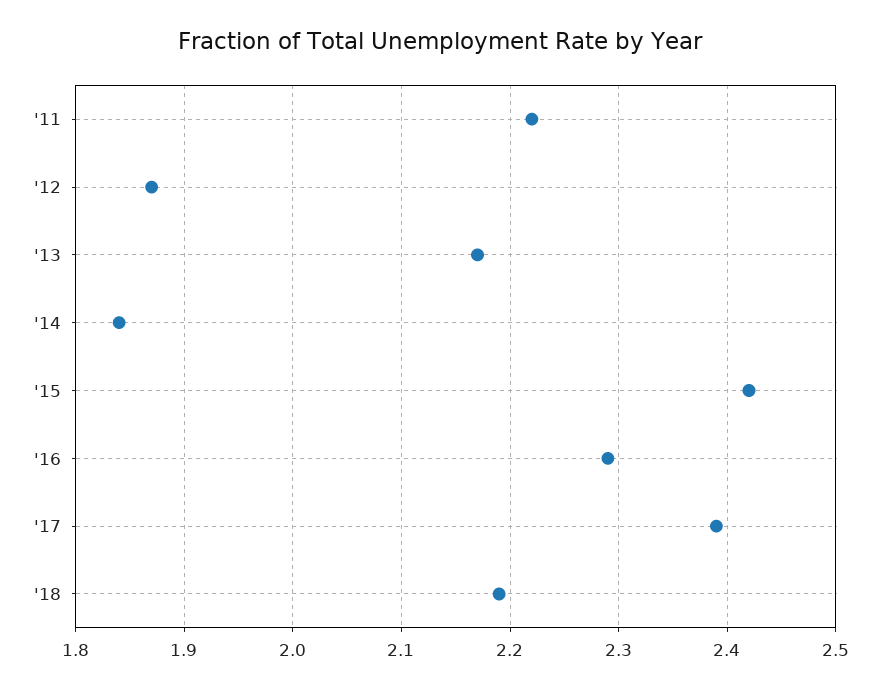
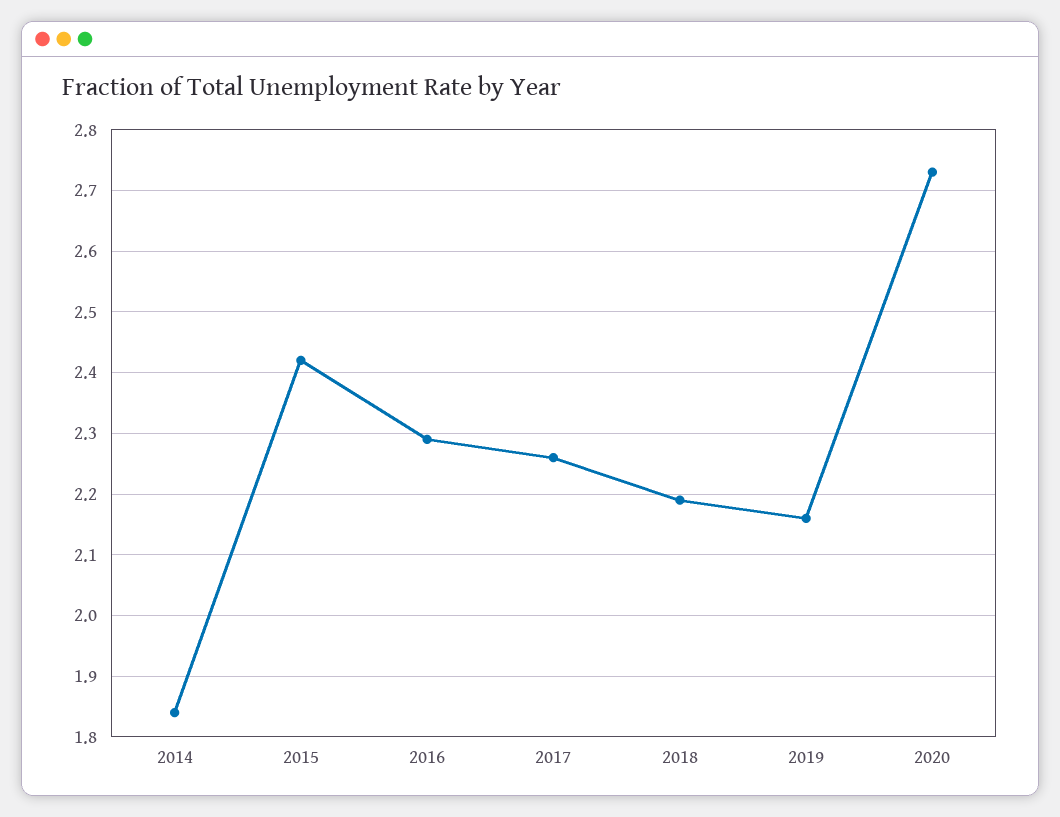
'11: 2.22 -> none
'12: 1.87 -> none
'13: 2.17 -> none
'17: 2.39 -> 2.26
2019: none -> 2.16
2020: none -> 2.73

